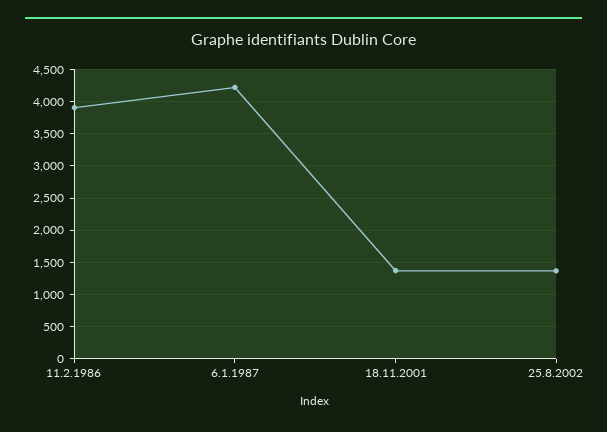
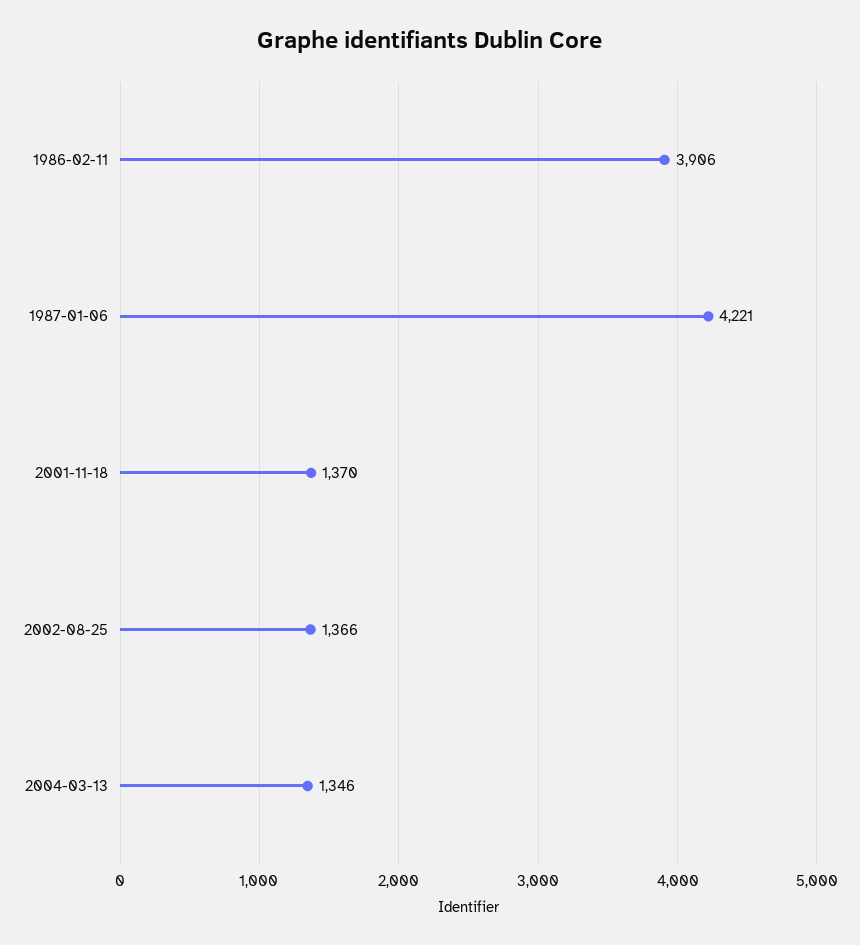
2004-03-13: none -> 1346

